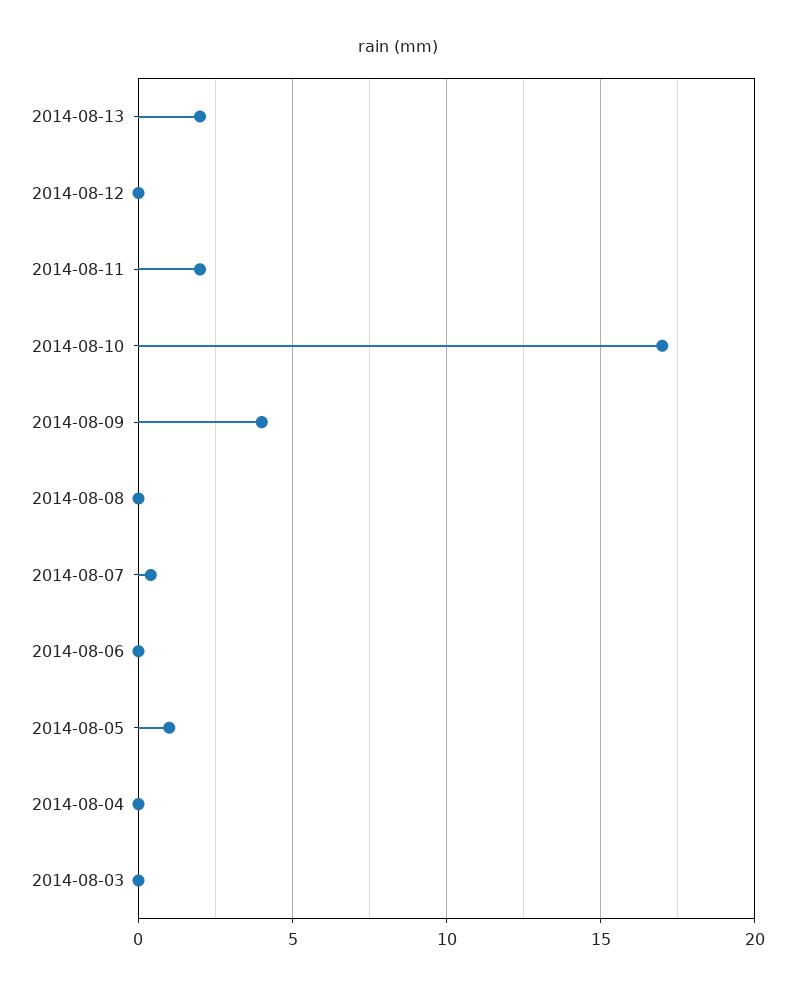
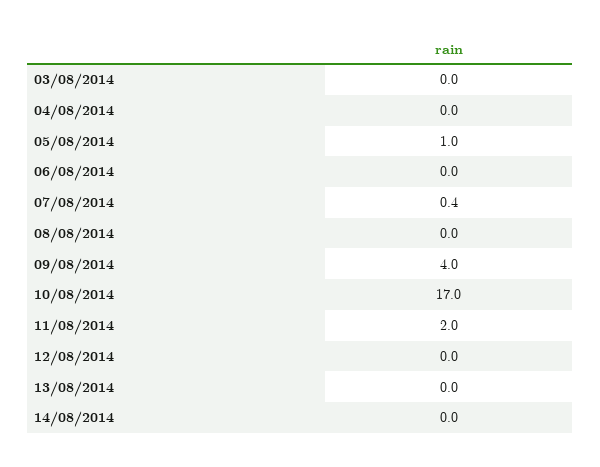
2014-08-13: 2 -> 0
14/08/2014: none -> 0

